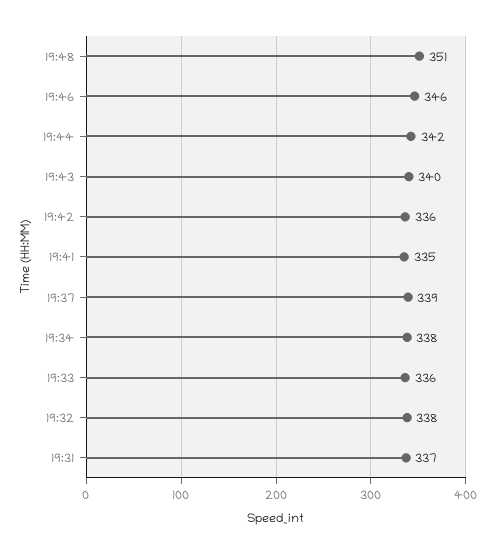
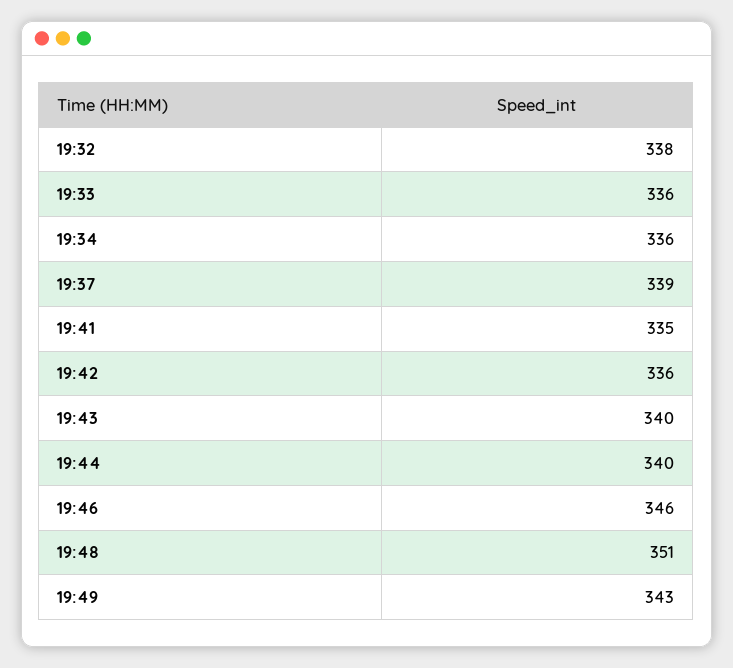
19:44: 342 -> 340
19:34: 338 -> 336
19:31: 337 -> none
19:49: none -> 343

